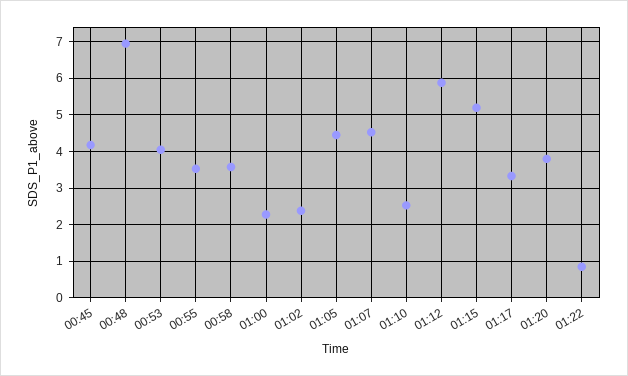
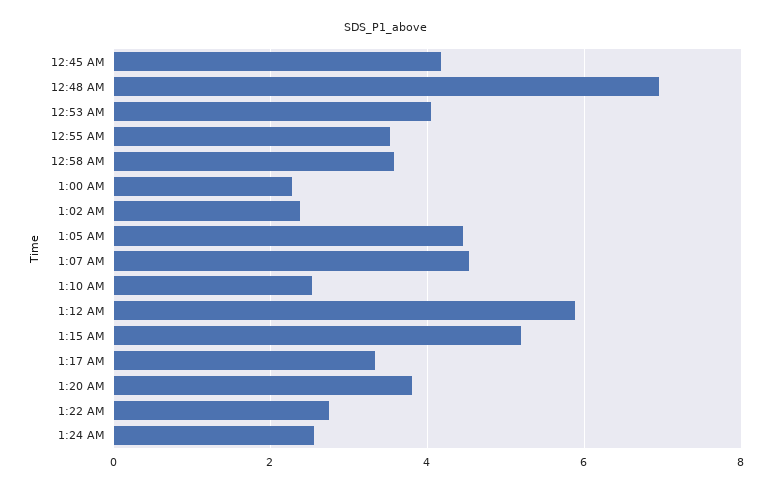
01:22: 0.8 -> 2.8
1:24 AM: none -> 2.6

